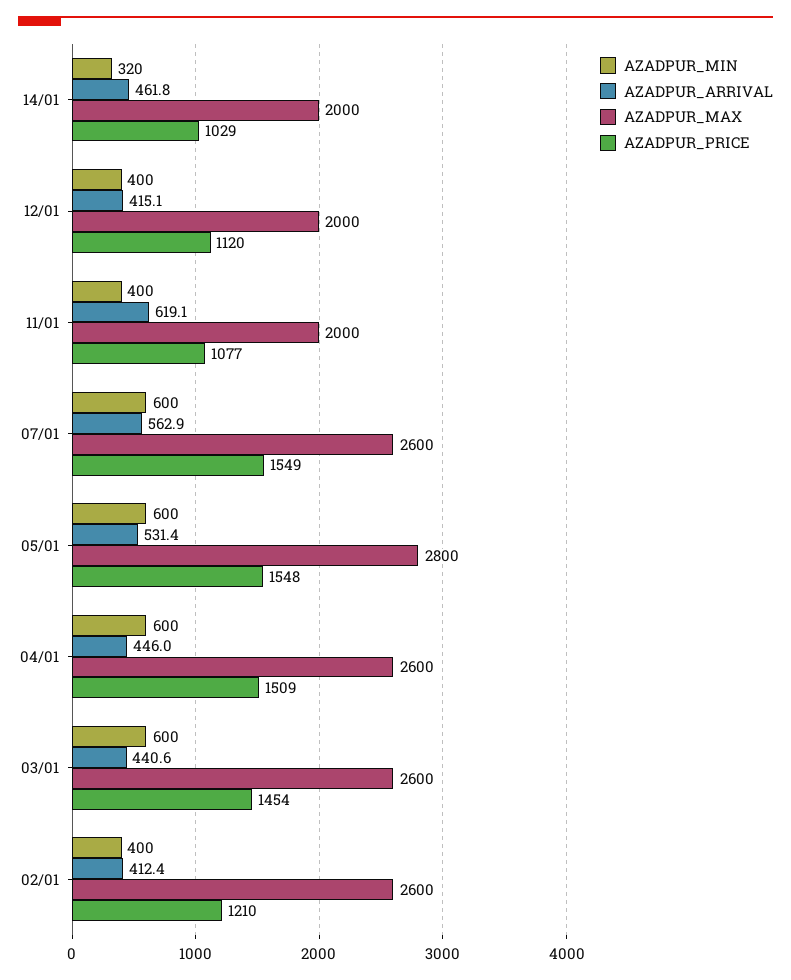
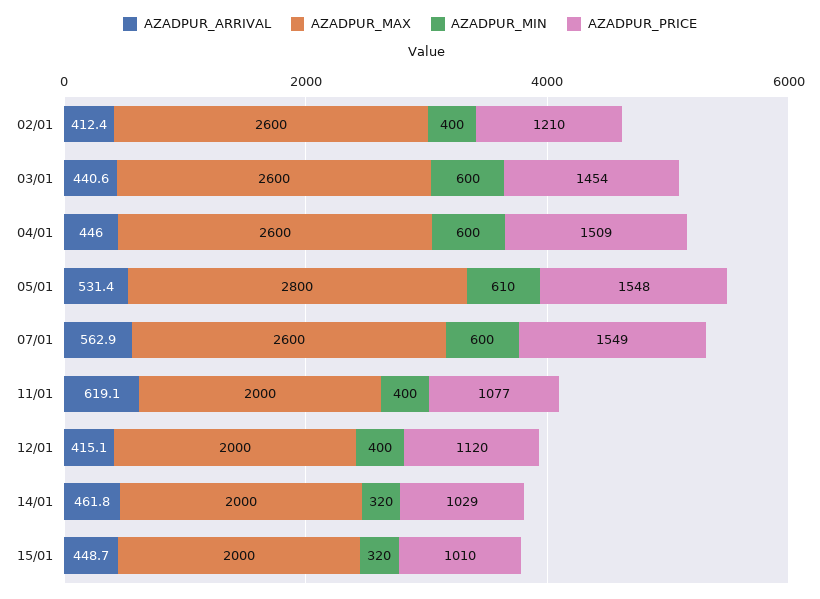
AZADPUR_MIN, 05/01: 600 -> 610
AZADPUR_ARRIVAL, 15/01: none -> 448.7
AZADPUR_MAX, 15/01: none -> 2000
AZADPUR_MIN, 15/01: none -> 320
AZADPUR_PRICE, 15/01: none -> 1010

